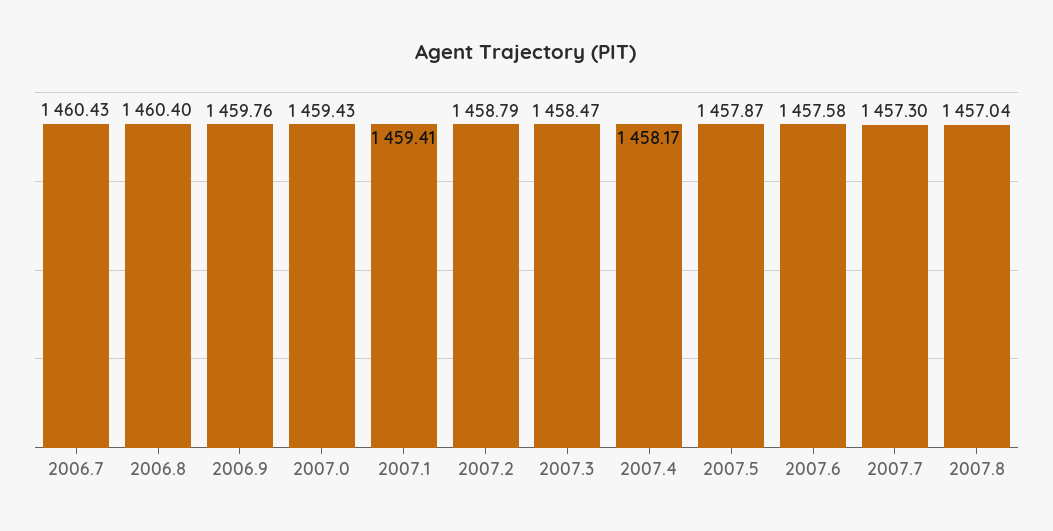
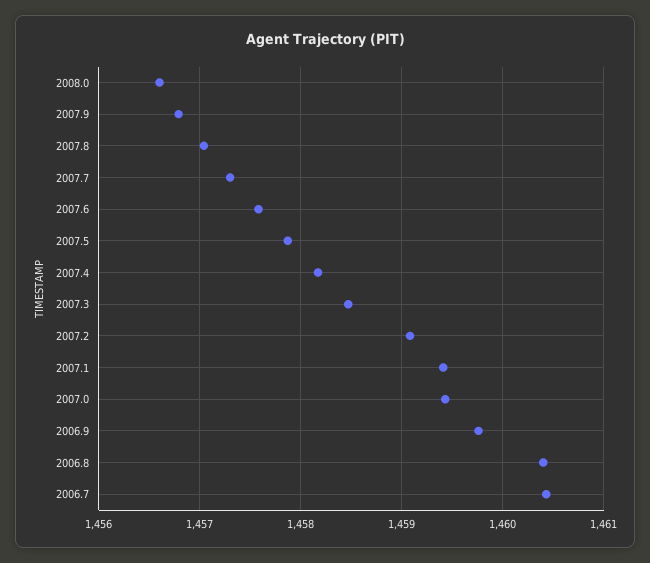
2007.2: 1458.79 -> 1459.1
2008.0: none -> 1456.6
2007.9: none -> 1456.8

